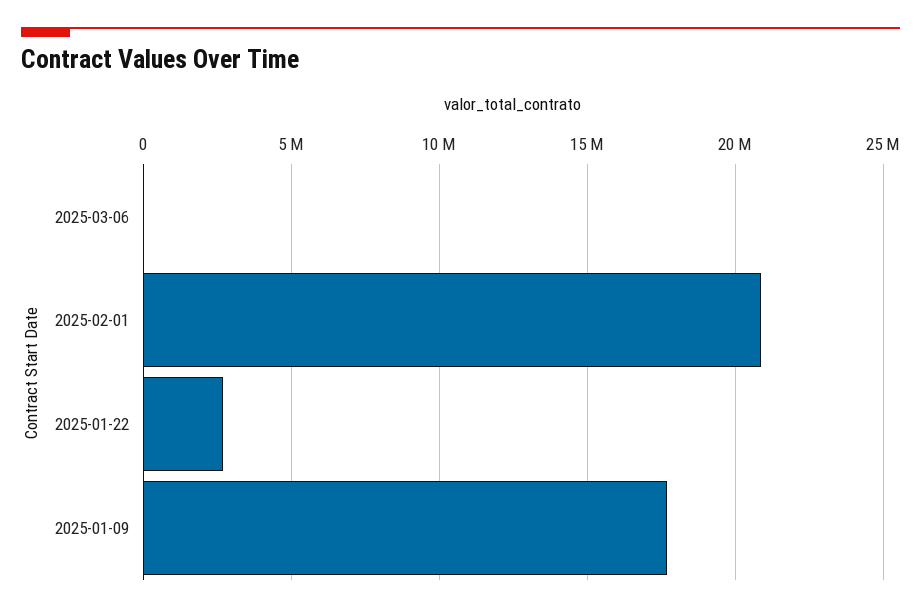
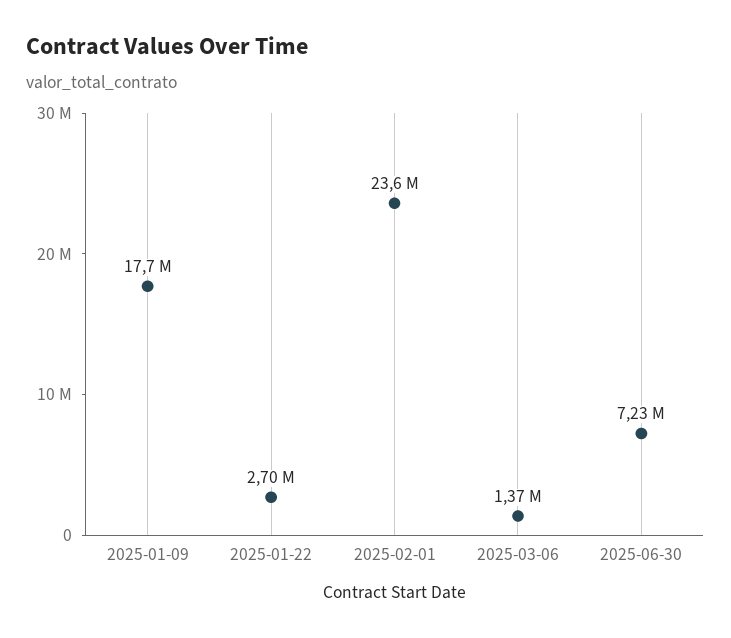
2025-03-06: 0 -> 1370000
2025-02-01: 21000000 -> 23600000
2025-06-30: none -> 7230000

